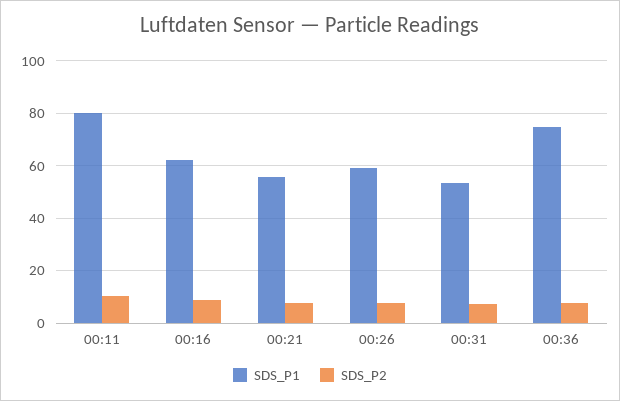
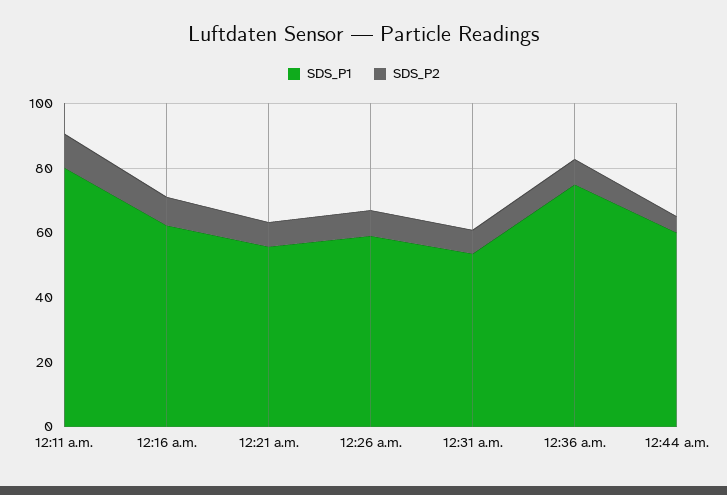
SDS_P1, 12:44 a.m.: none -> 60
SDS_P2, 12:44 a.m.: none -> 5

